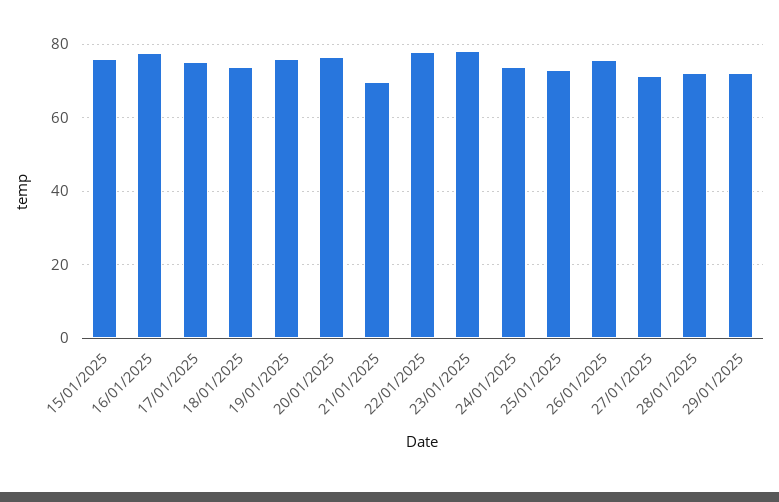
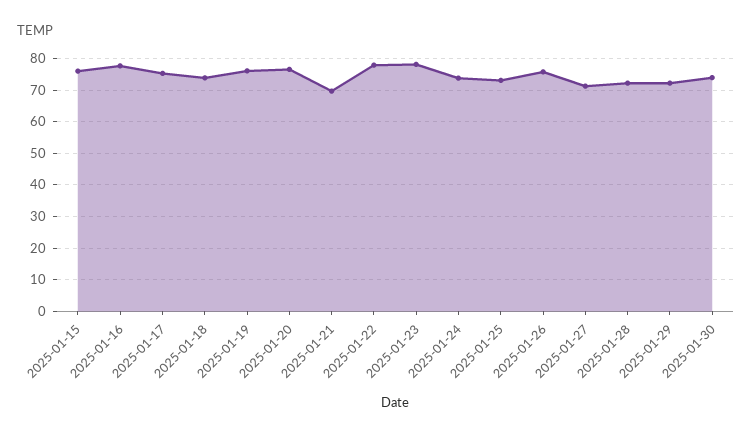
2025-01-30: none -> 74

